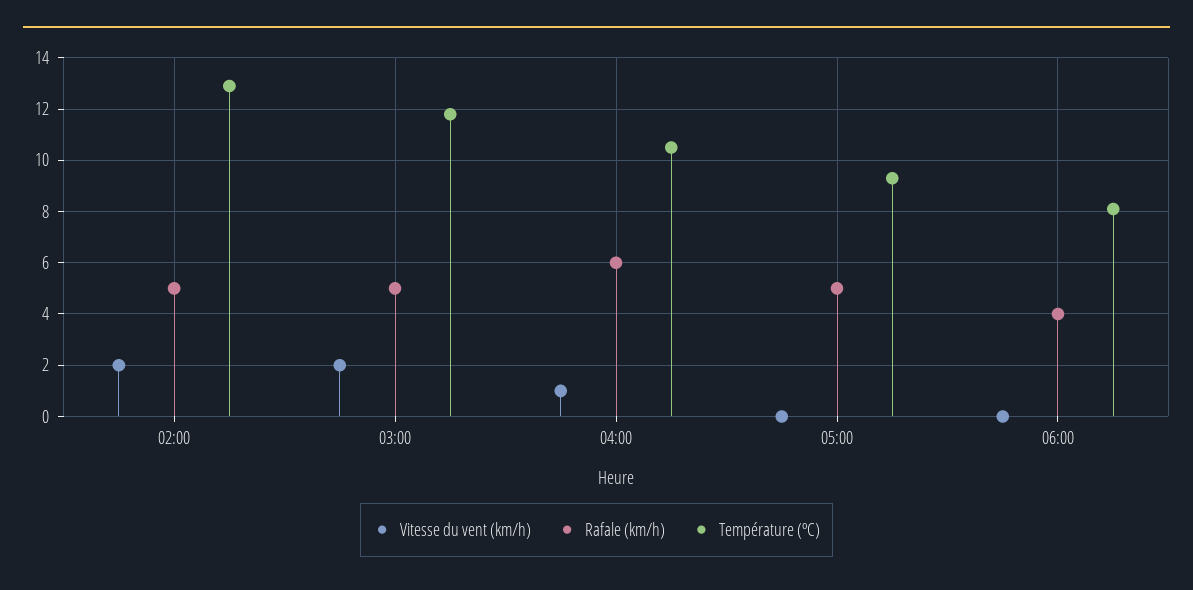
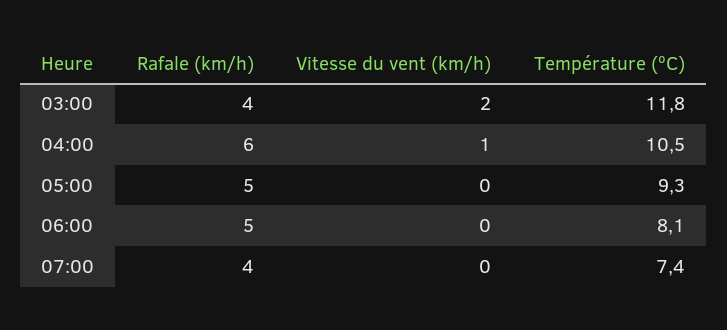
Vitesse du vent (km/h), 02:00: 2 -> none
Rafale (km/h), 02:00: 5 -> none
Température (ºC), 02:00: 13 -> none
Rafale (km/h), 03:00: 5 -> 4
Rafale (km/h), 06:00: 4 -> 5
Rafale (km/h), 07:00: none -> 4
Vitesse du vent (km/h), 07:00: none -> 0
Température (ºC), 07:00: none -> 7.4

